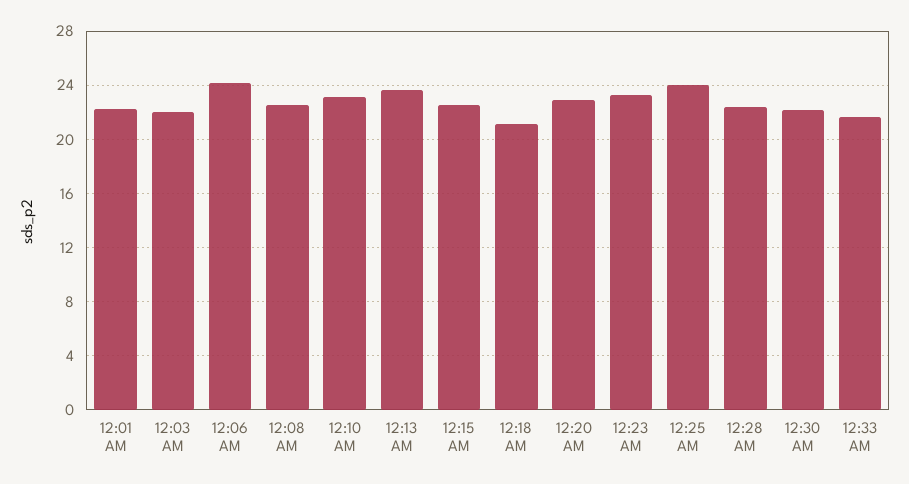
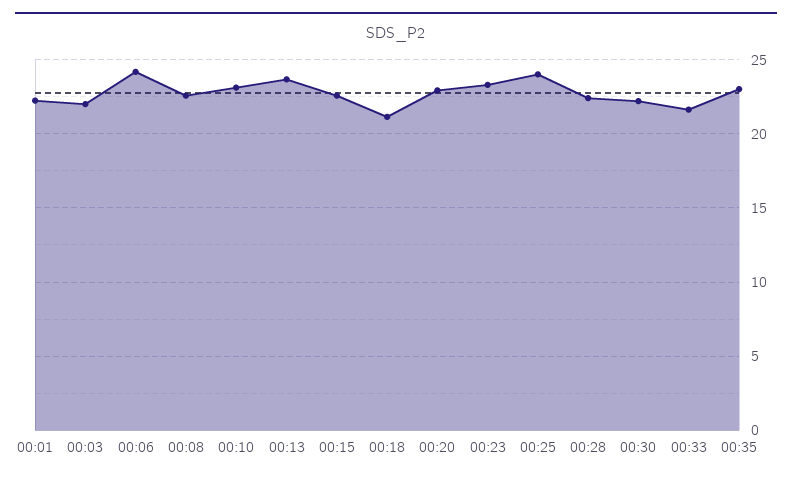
00:35: none -> 23

